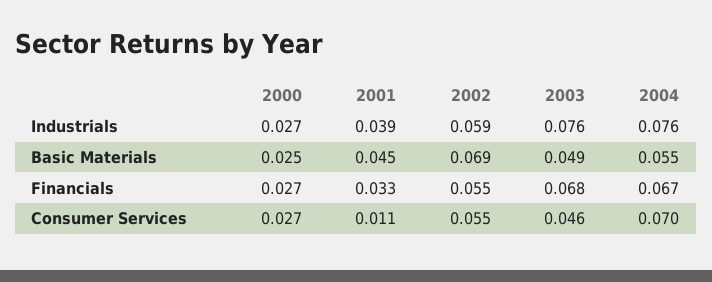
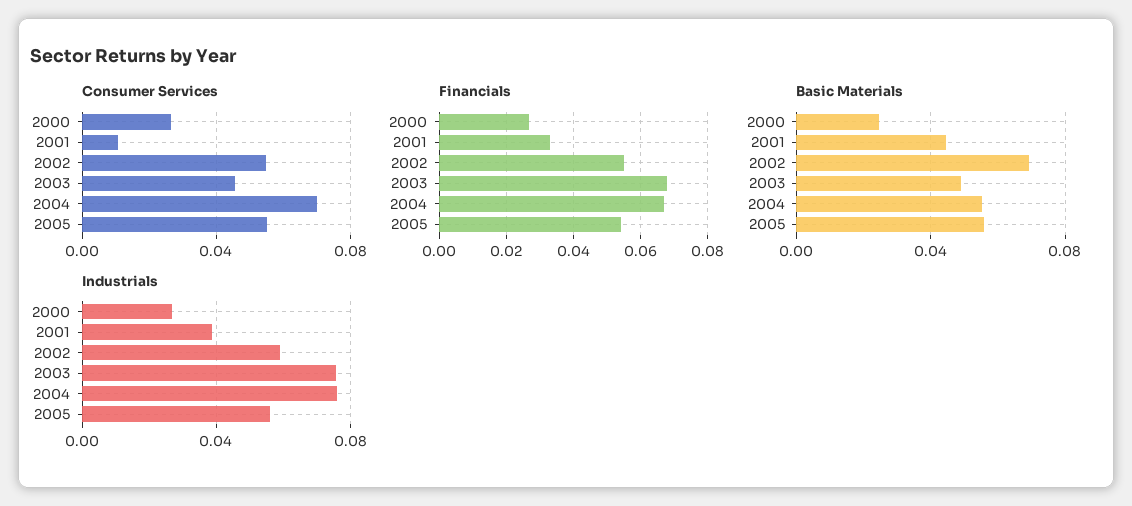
Consumer Services, 2005: none -> 0.055
Financials, 2005: none -> 0.054
Basic Materials, 2005: none -> 0.055
Industrials, 2005: none -> 0.055

